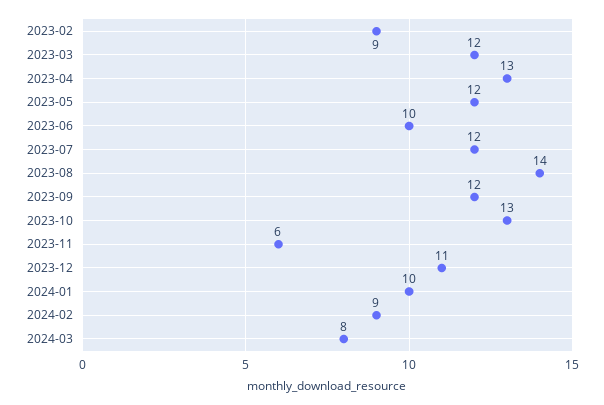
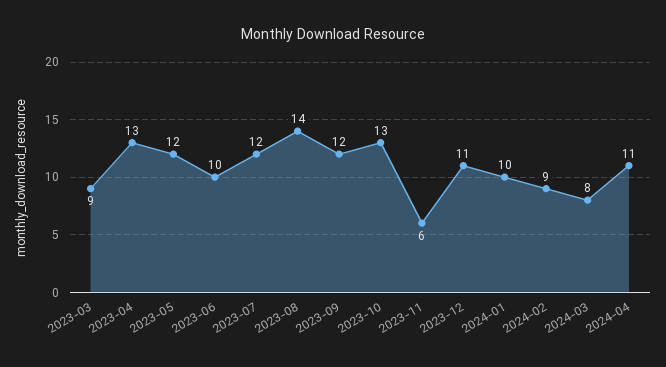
2023-02: 9 -> none
2023-03: 12 -> 9
2024-04: none -> 11

